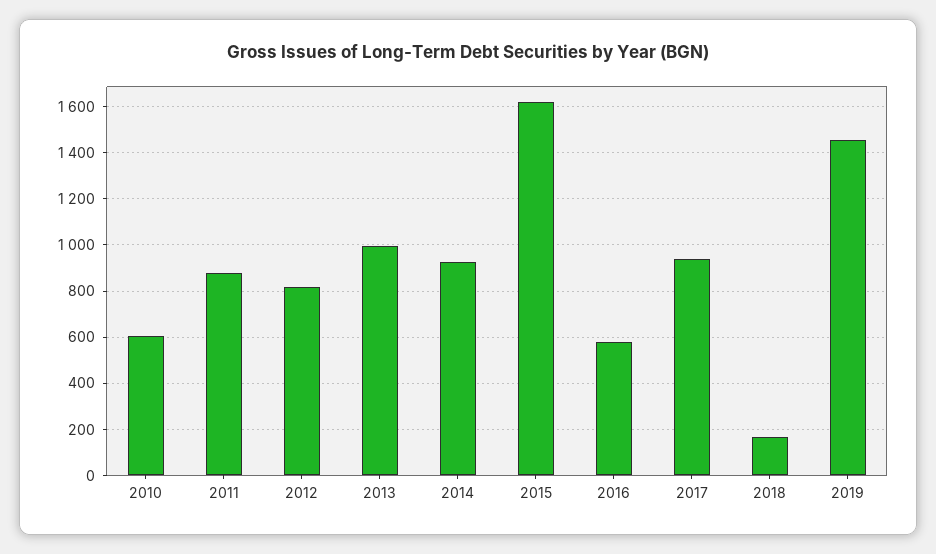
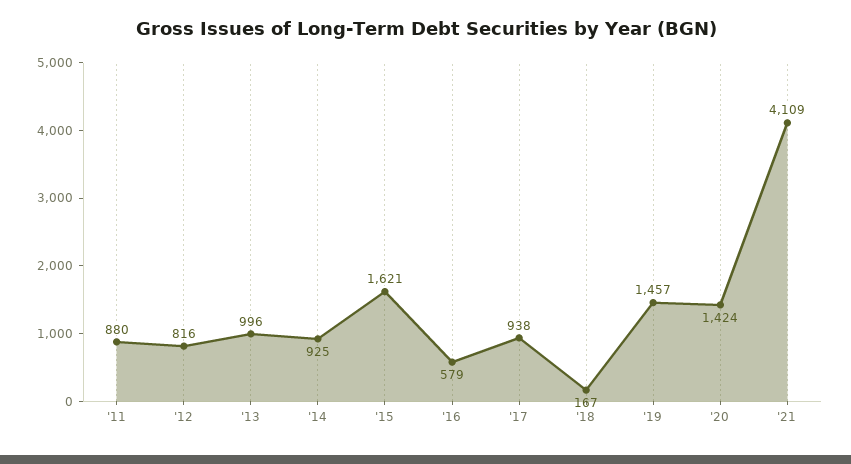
2010: 600 -> none
'20: none -> 1424
'21: none -> 4109

